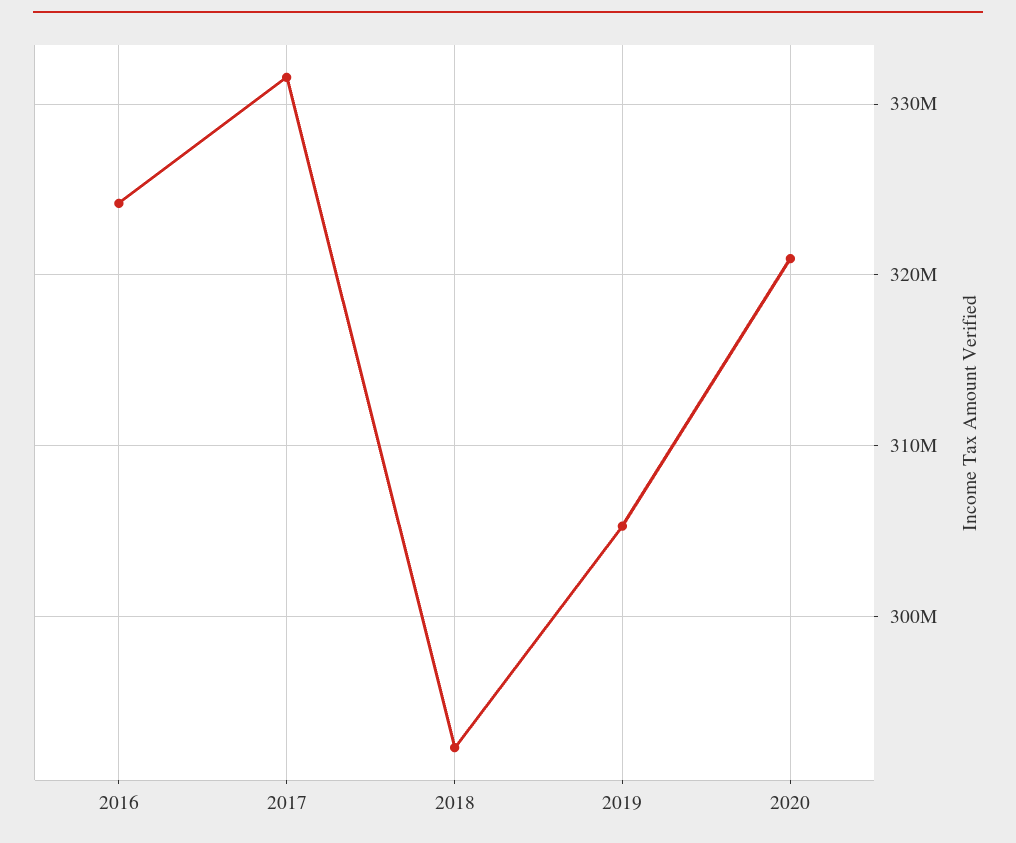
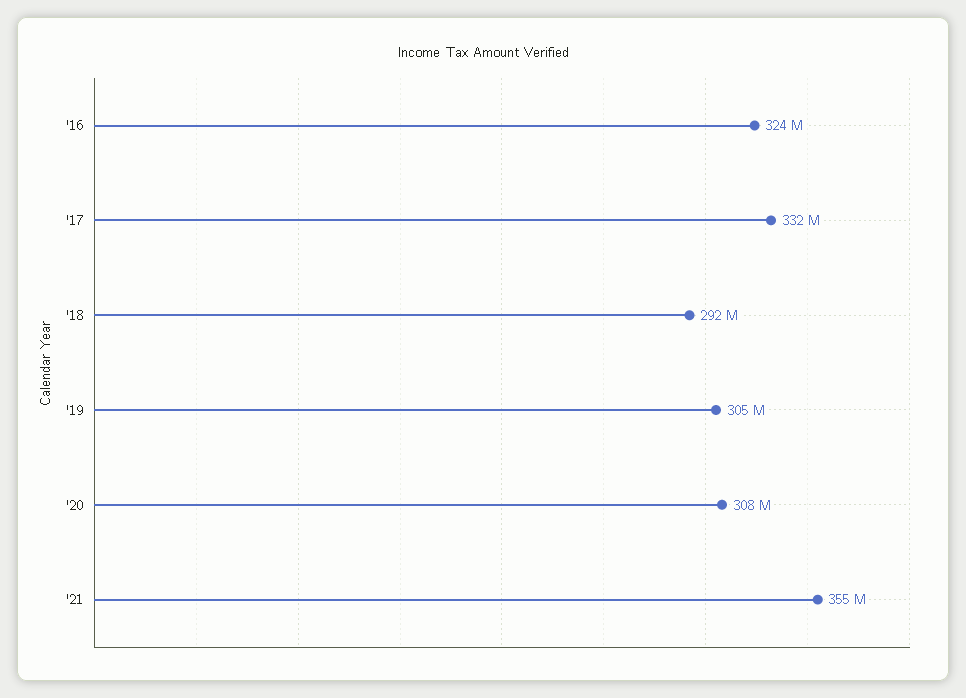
2020: 321000000 -> 308000000
'21: none -> 355000000

